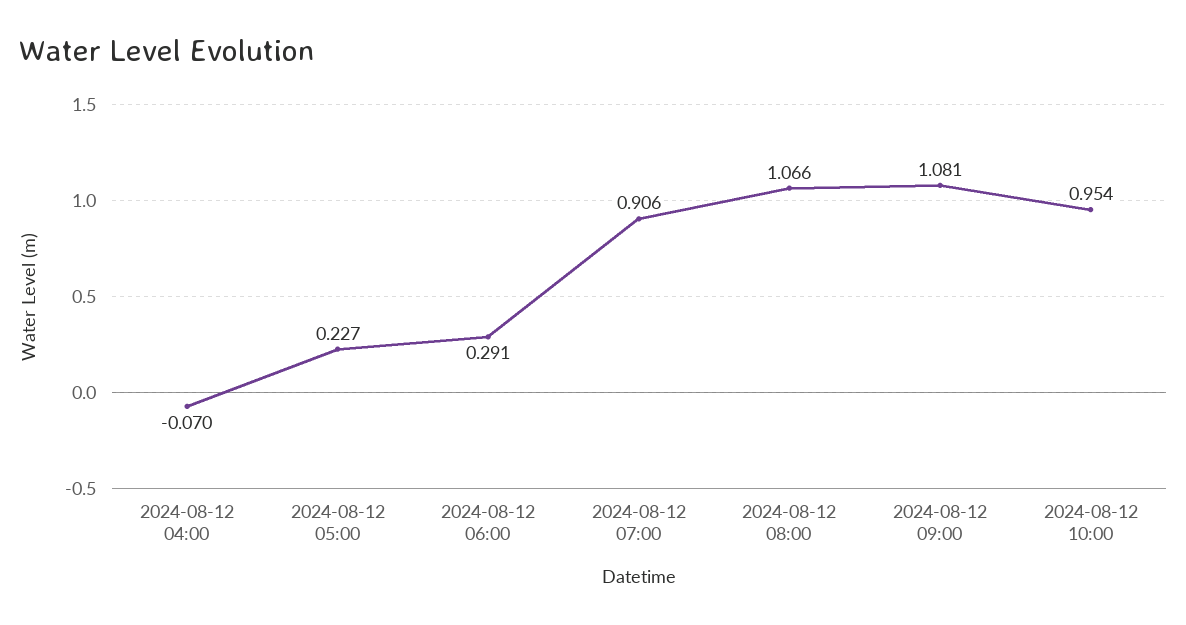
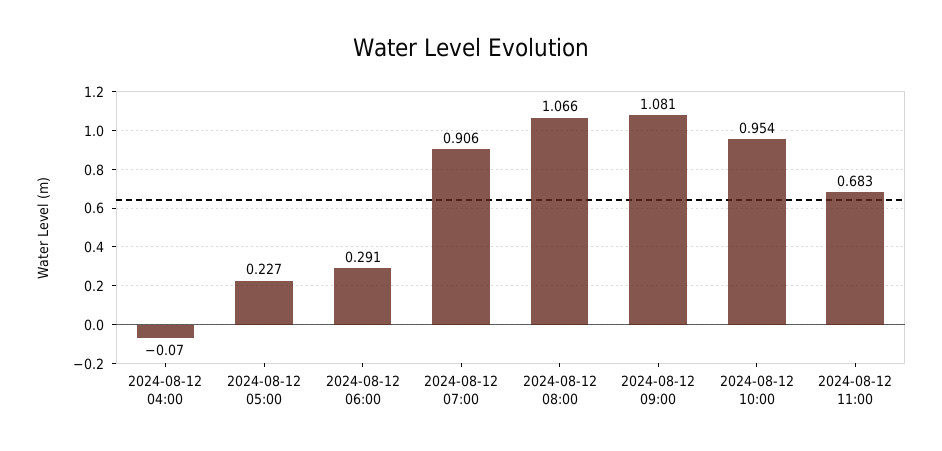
2024-08-12 11:00: none -> 0.683

